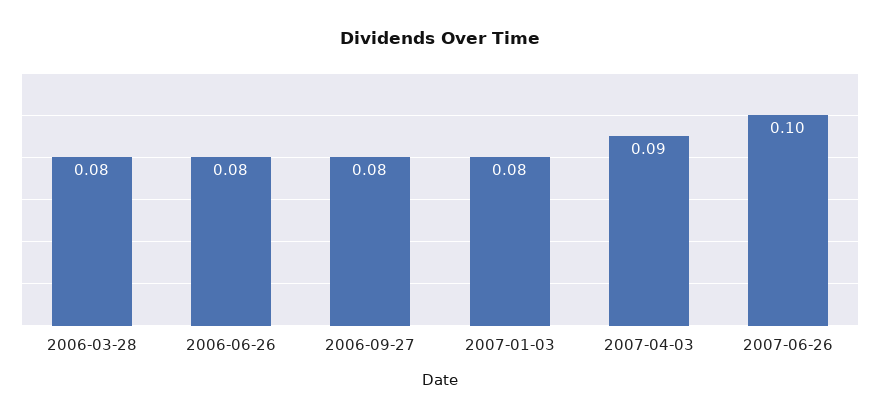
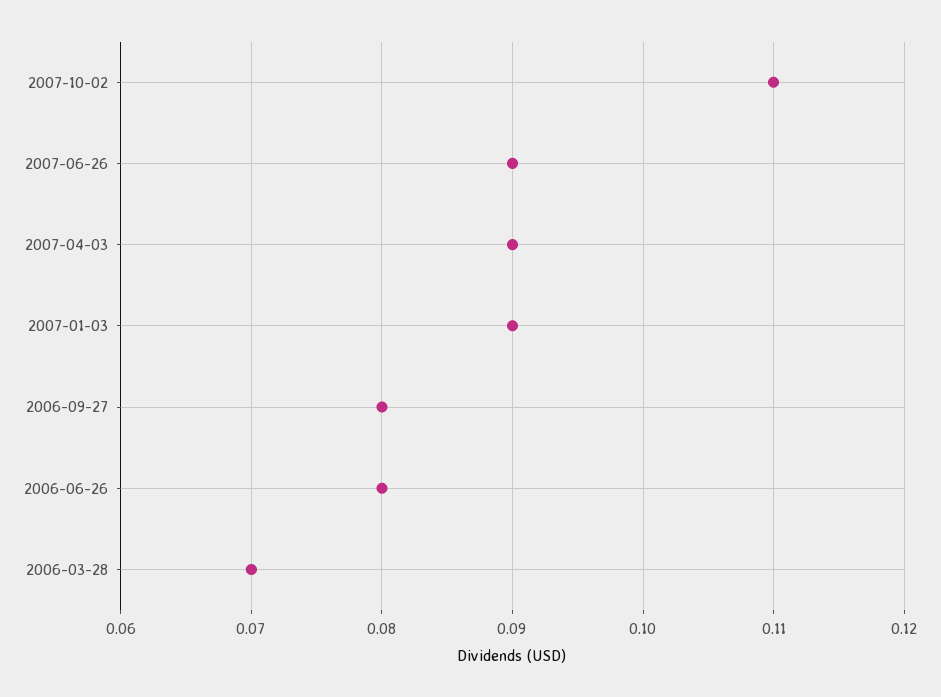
2006-03-28: 0.08 -> 0.07
2007-01-03: 0.08 -> 0.09
2007-06-26: 0.1 -> 0.09
2007-10-02: none -> 0.11

